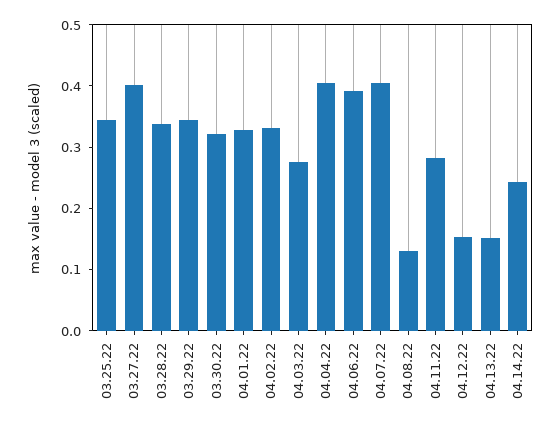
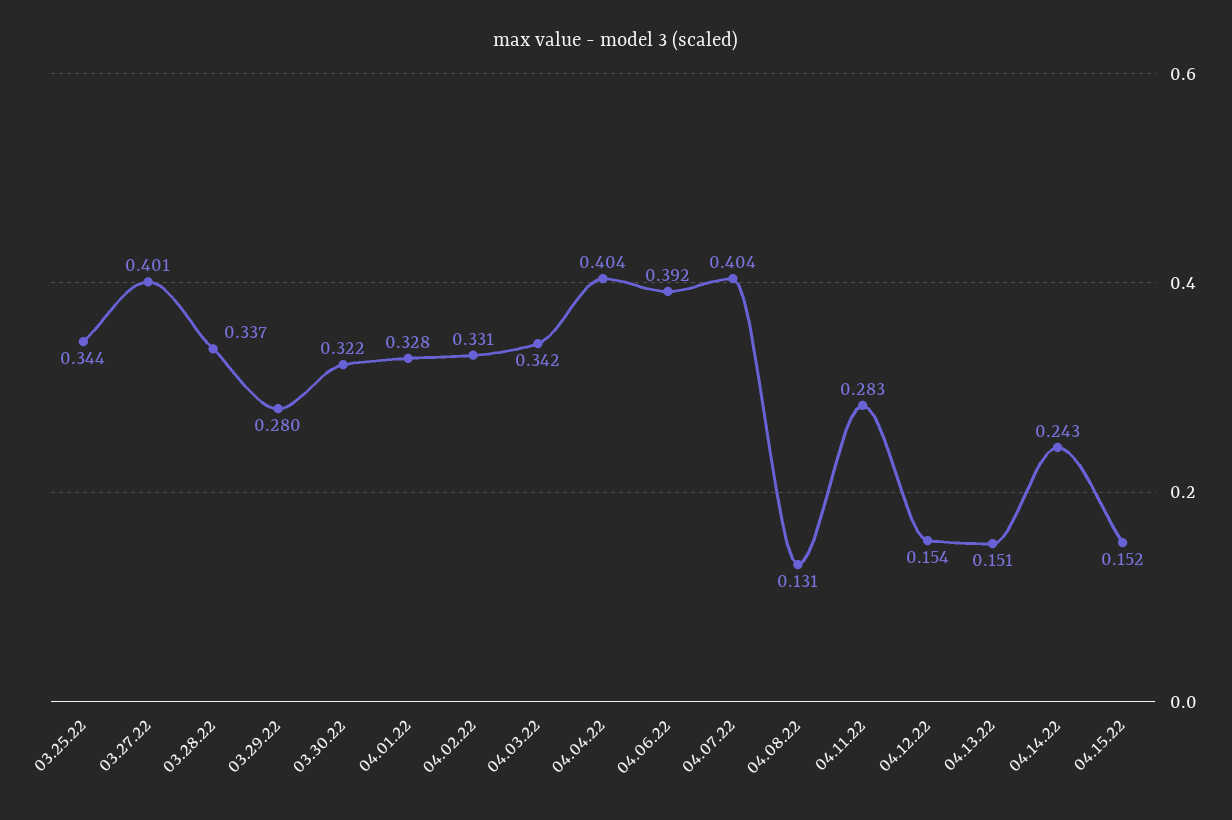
03.29.22: 0.34 -> 0.28
04.03.22: 0.28 -> 0.342
04.15.22: none -> 0.152

